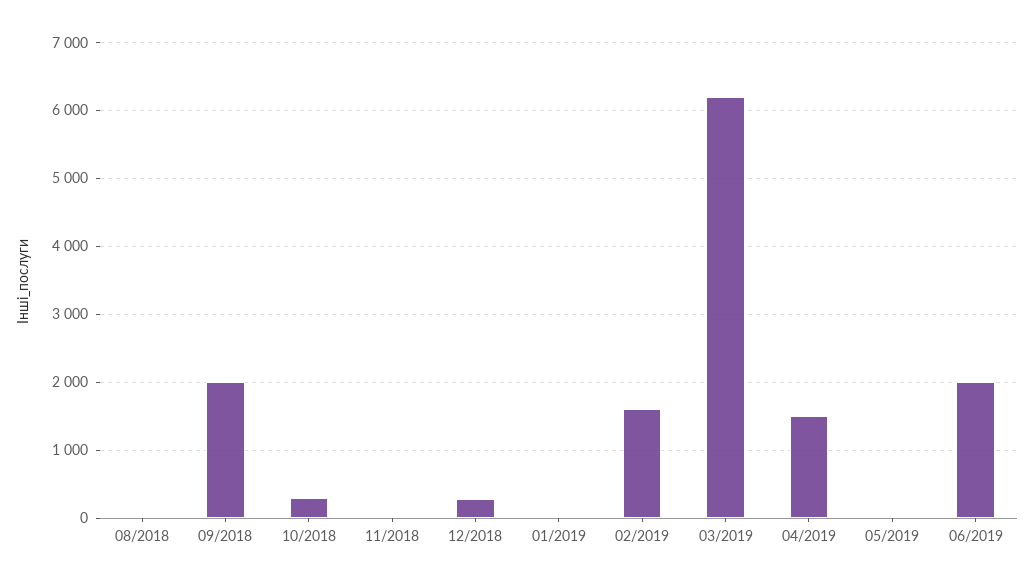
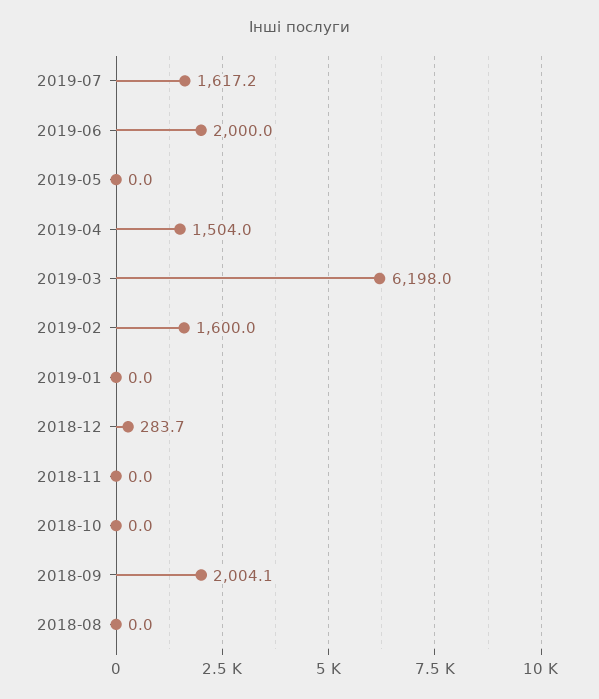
10/2018: 300 -> 0
2019-07: none -> 1617.2

